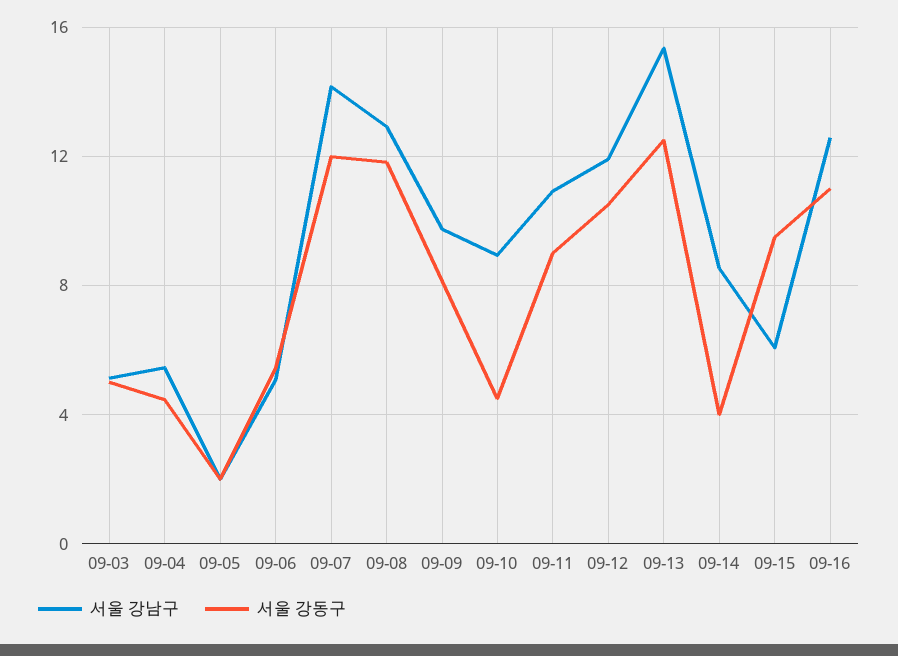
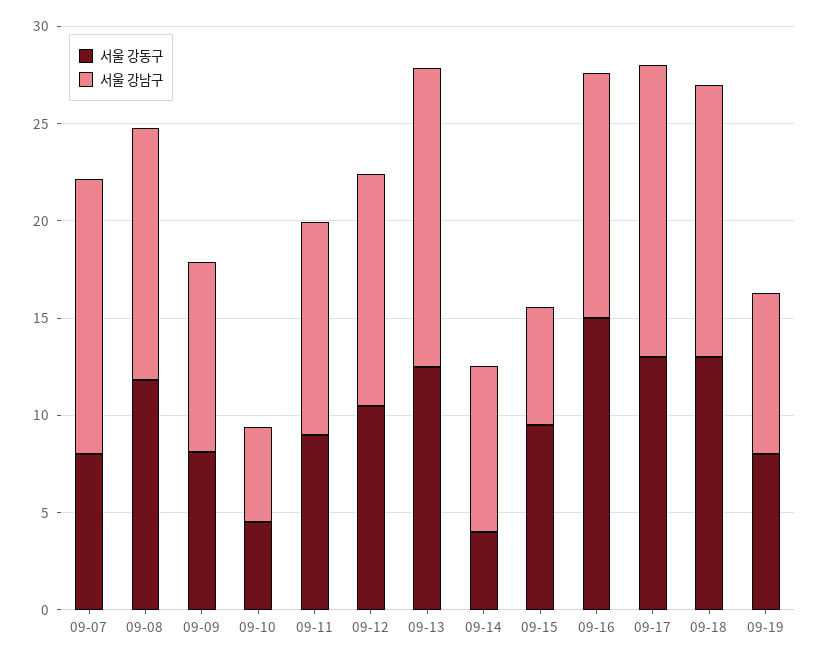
서울 강남구, 09-03: 5 -> none
서울 강동구, 09-03: 5 -> none
서울 강남구, 09-04: 5.5 -> none
서울 강동구, 09-04: 4.5 -> none
서울 강남구, 09-05: 2 -> none
서울 강동구, 09-05: 2 -> none
서울 강남구, 09-06: 5 -> none
서울 강동구, 09-06: 5.5 -> none
서울 강동구, 09-07: 12 -> 8
서울 강남구, 09-10: 9 -> 5
서울 강동구, 09-16: 11 -> 15
서울 강동구, 09-17: none -> 13
서울 강남구, 09-17: none -> 15
서울 강동구, 09-18: none -> 13
서울 강남구, 09-18: none -> 14
서울 강동구, 09-19: none -> 8
서울 강남구, 09-19: none -> 8

